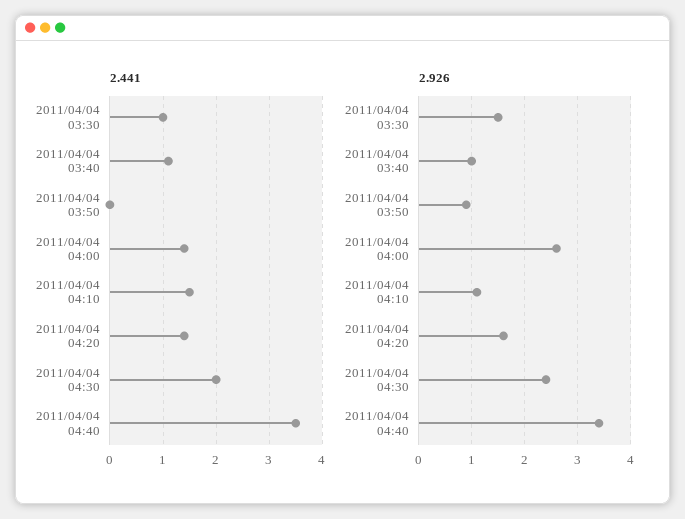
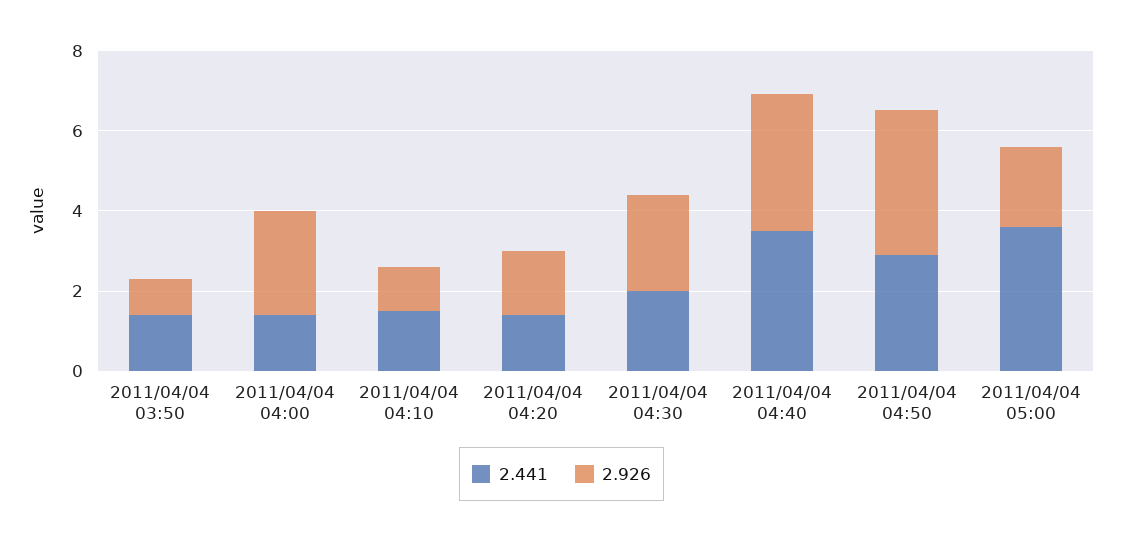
2.441, 2011/04/04 03:30: 1 -> none
2.441, 2011/04/04 03:40: 1 -> none
2.441, 2011/04/04 03:50: 0 -> 1.5
2.926, 2011/04/04 03:30: 1.5 -> none
2.926, 2011/04/04 03:40: 1 -> none
2.441, 2011/04/04 04:50: none -> 3
2.926, 2011/04/04 04:50: none -> 3.5
2.441, 2011/04/04 05:00: none -> 3.5
2.926, 2011/04/04 05:00: none -> 2

